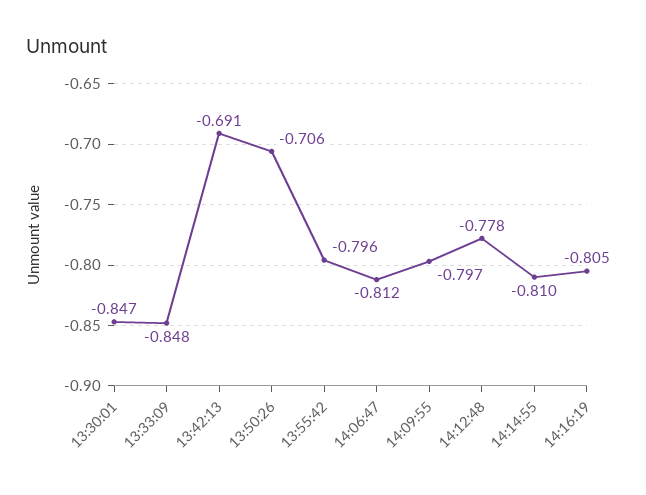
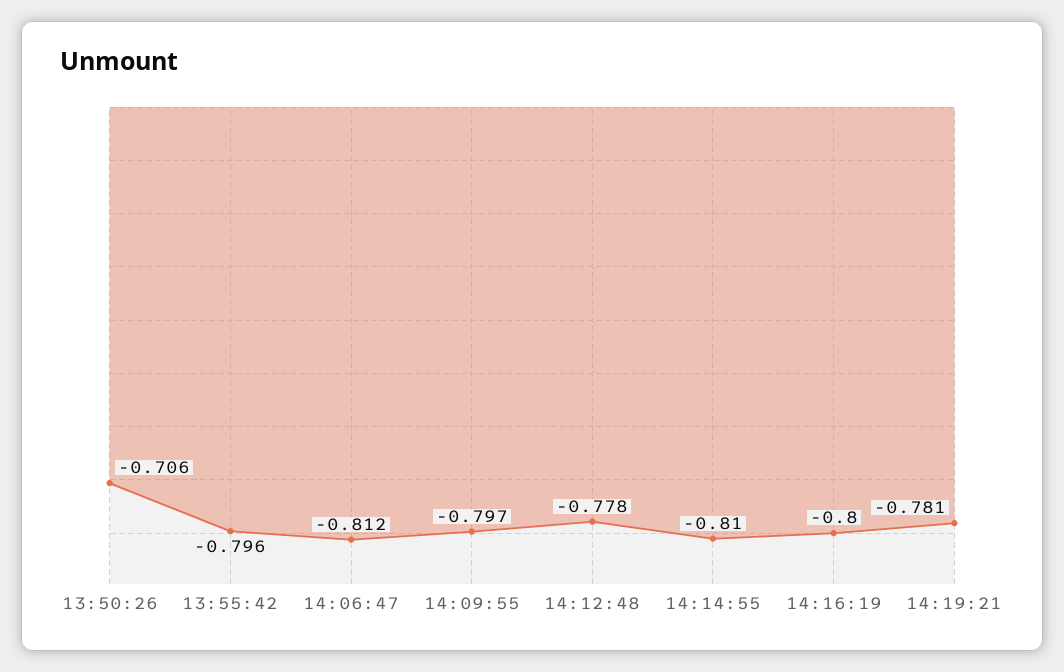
13:30:01: -0.847 -> none
13:33:09: -0.848 -> none
13:42:13: -0.691 -> none
14:16:19: -0.805 -> -0.8
14:19:21: none -> -0.781

